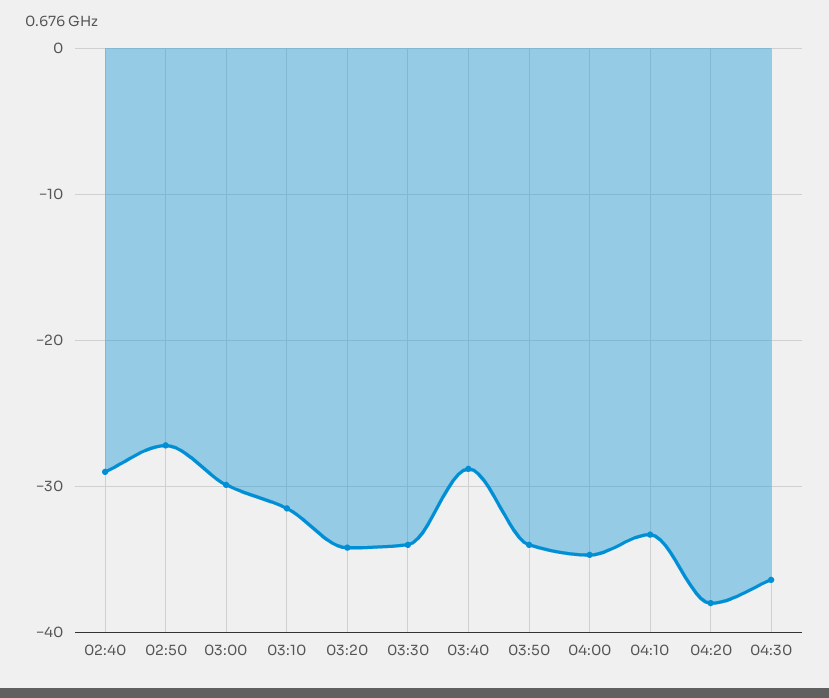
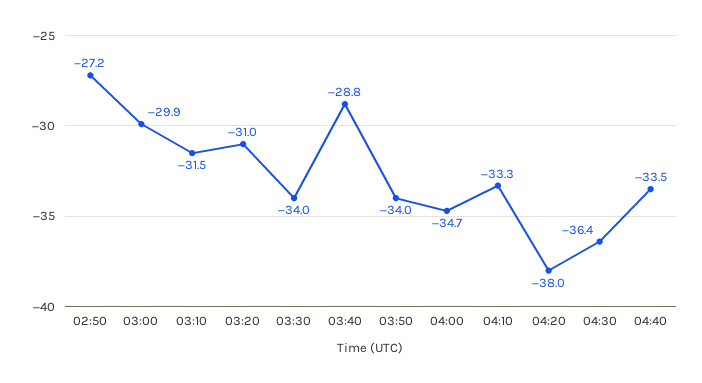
02:40: -29 -> none
03:20: -34 -> -31
04:40: none -> -33.5

